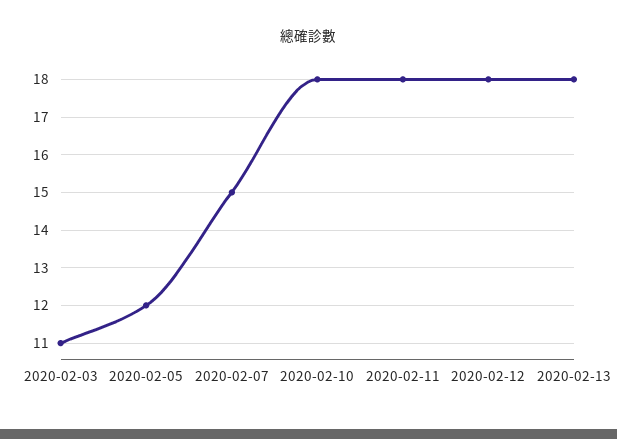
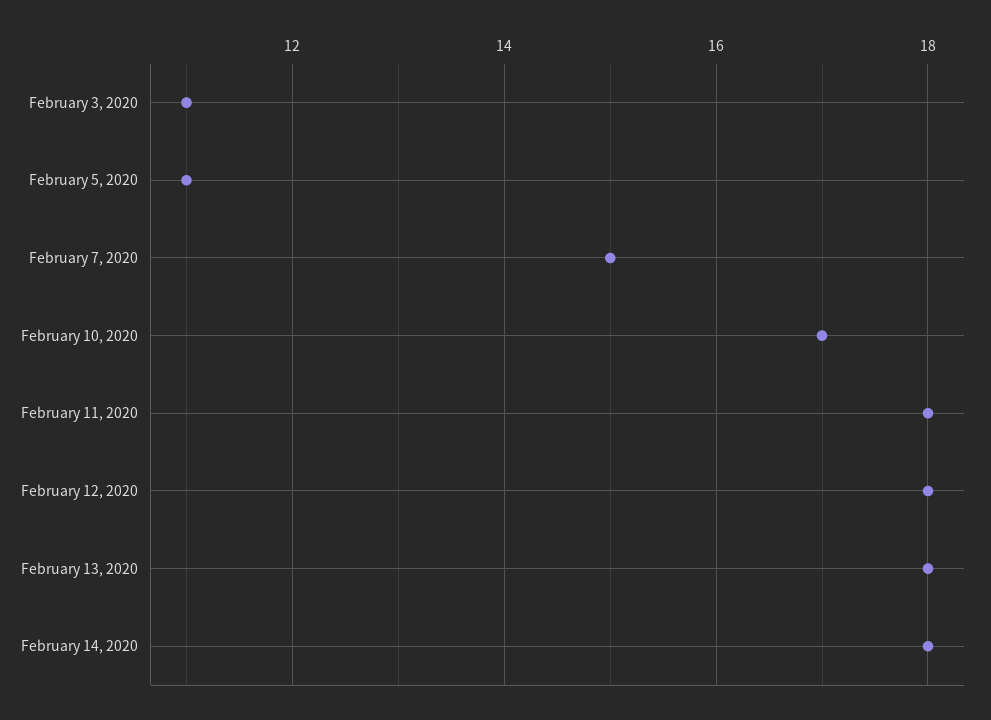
2020-02-05: 12 -> 11
2020-02-10: 18 -> 17
February 14, 2020: none -> 18

